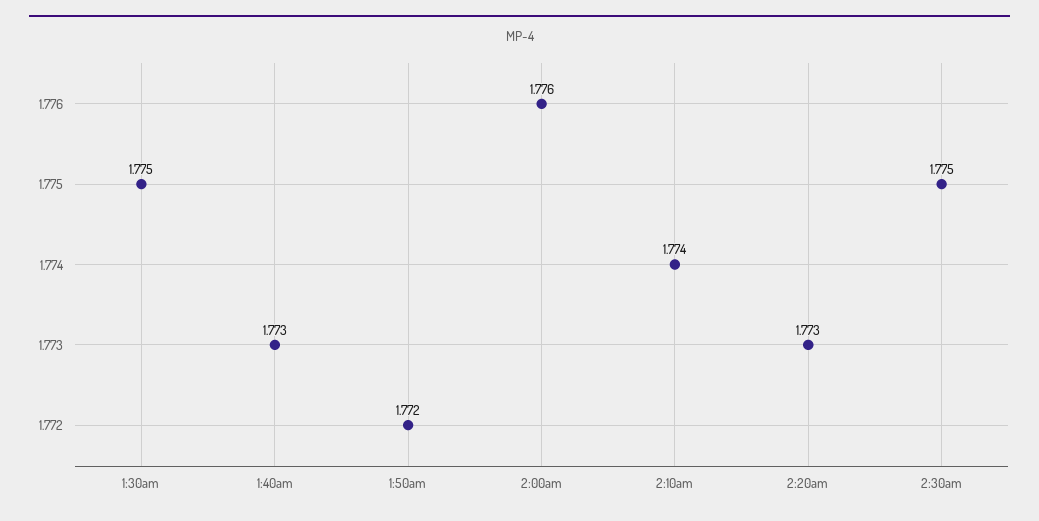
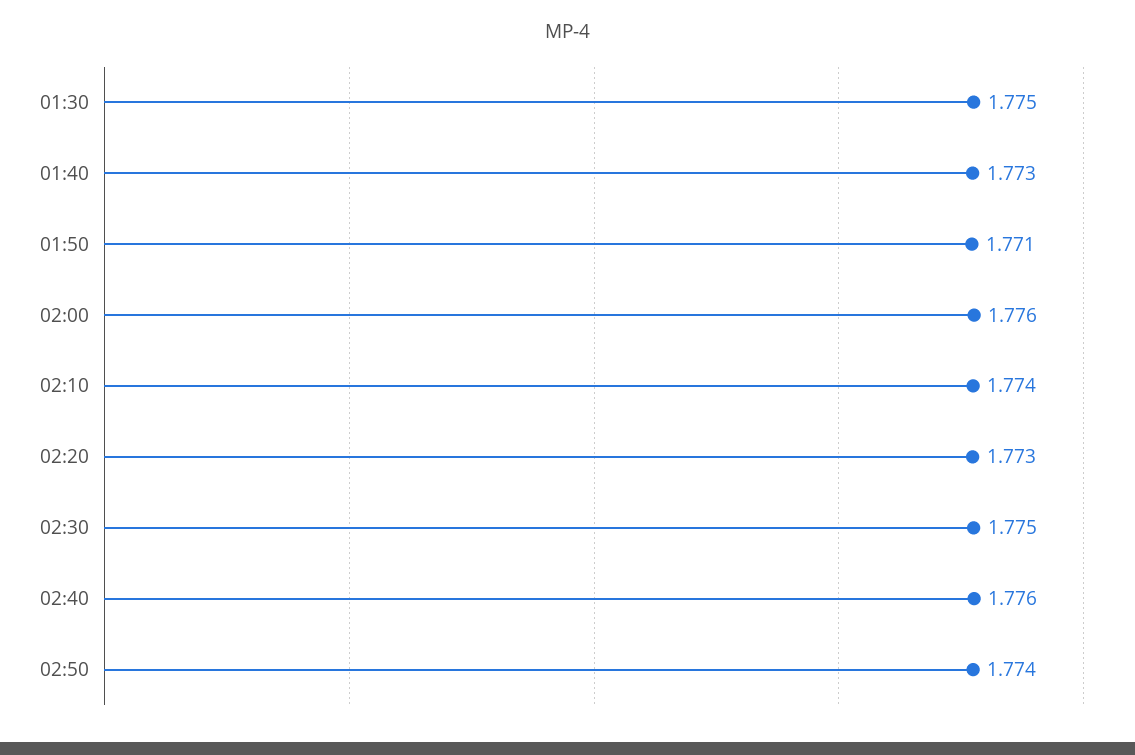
1:50am: 1.772 -> 1.771
02:40: none -> 1.776
02:50: none -> 1.774

